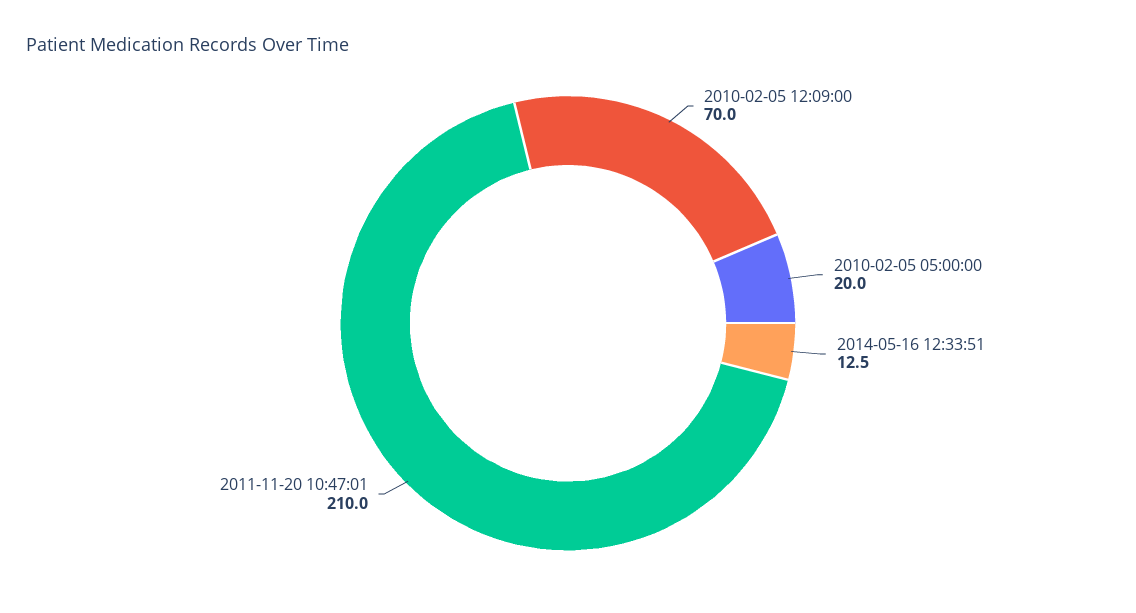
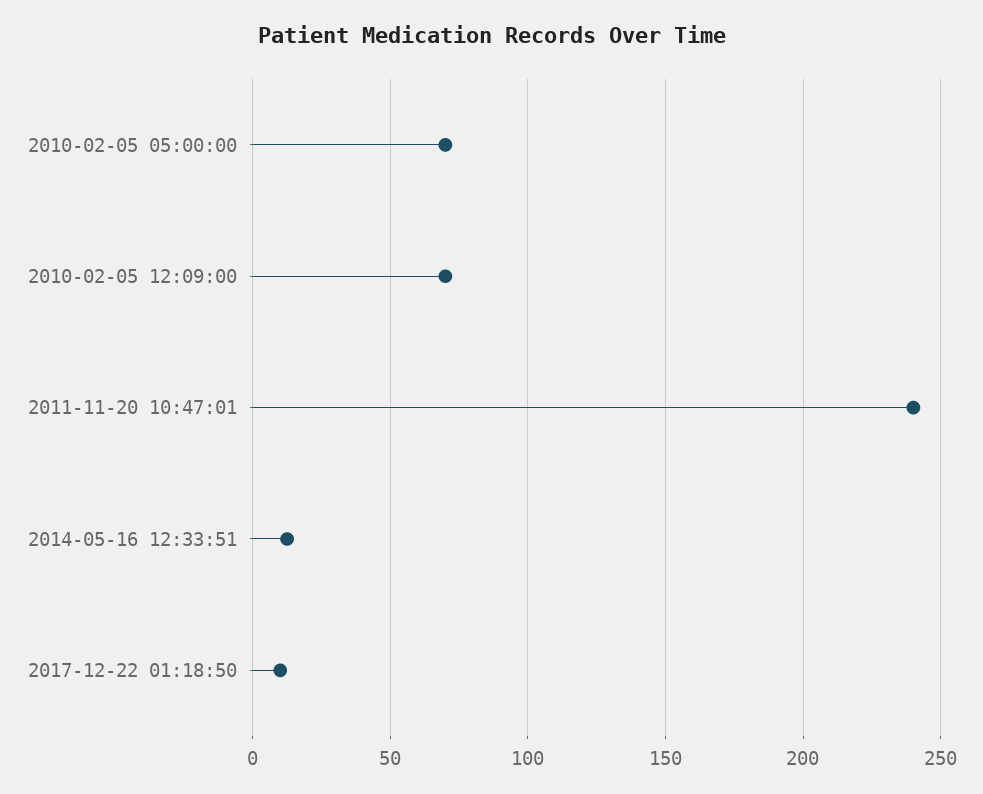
2010-02-05 05:00:00: 20 -> 70
2011-11-20 10:47:01: 210 -> 240
2017-12-22 01:18:50: none -> 10

